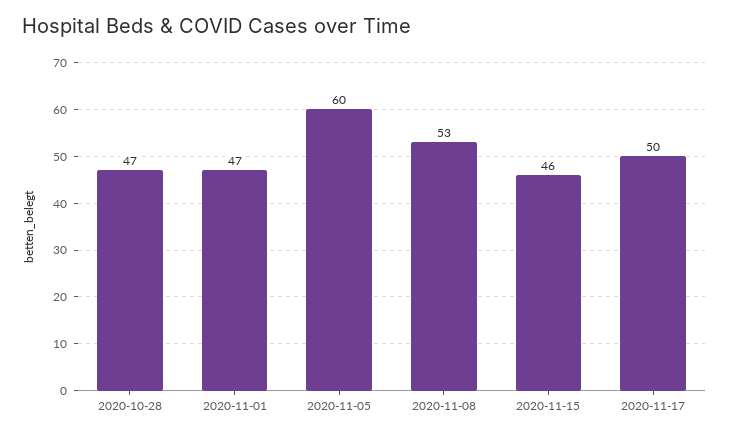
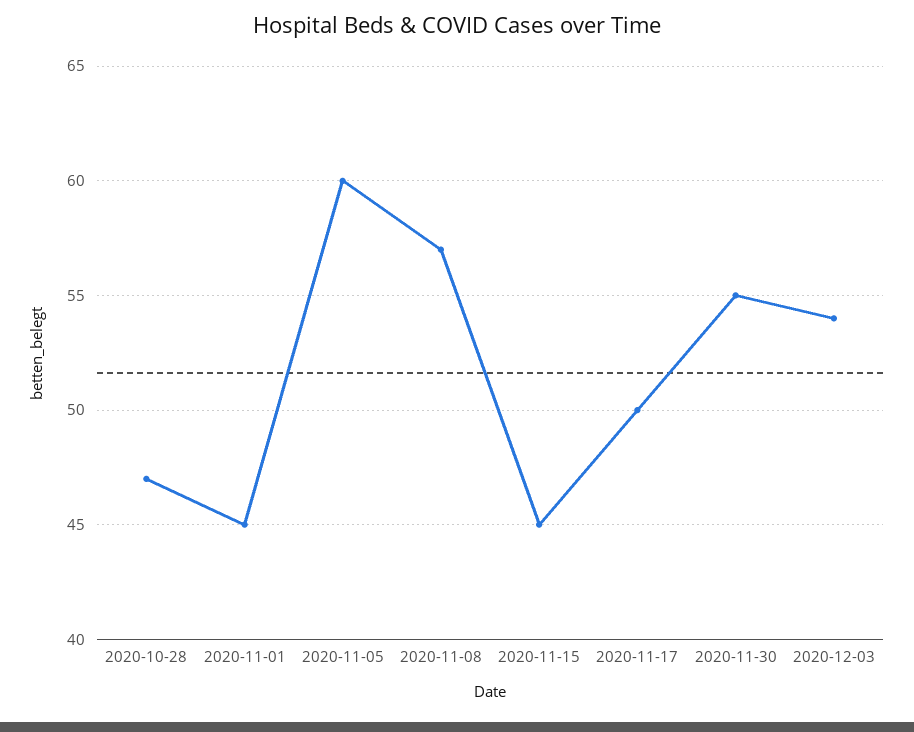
2020-11-01: 47 -> 45
2020-11-08: 53 -> 57
2020-11-15: 46 -> 45
2020-11-30: none -> 55
2020-12-03: none -> 54

